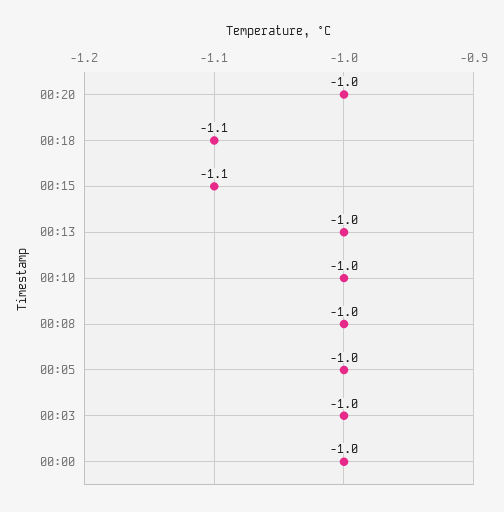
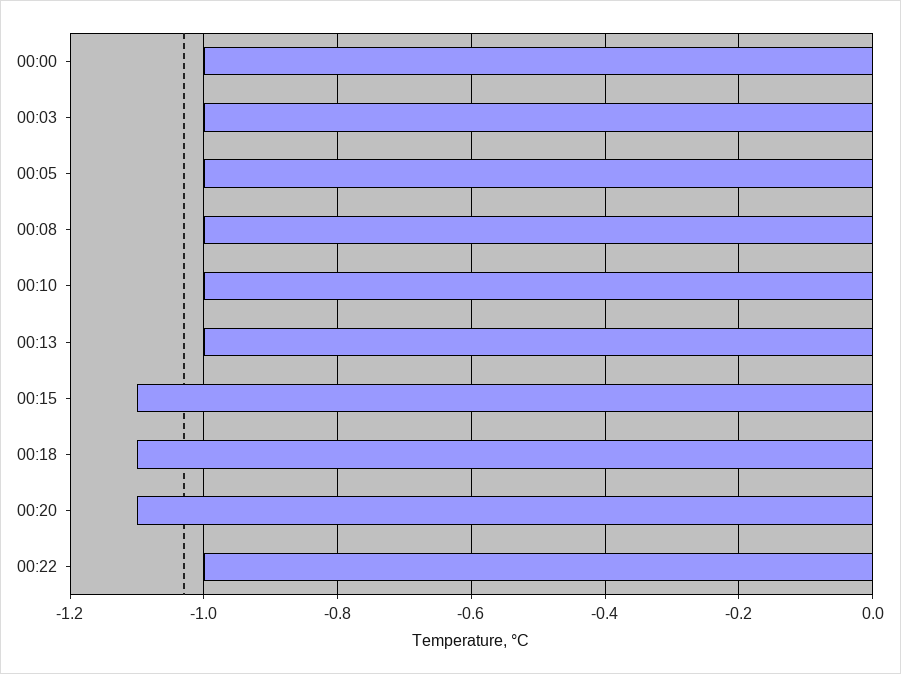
00:20: -1 -> -1.1
00:22: none -> -1

